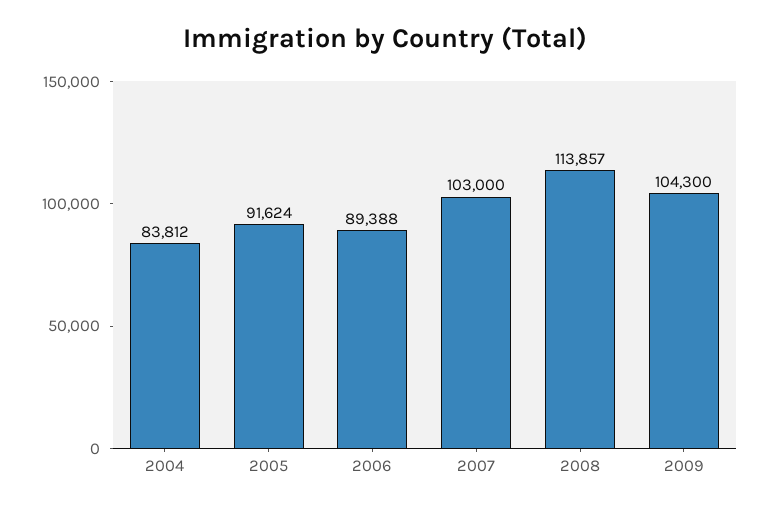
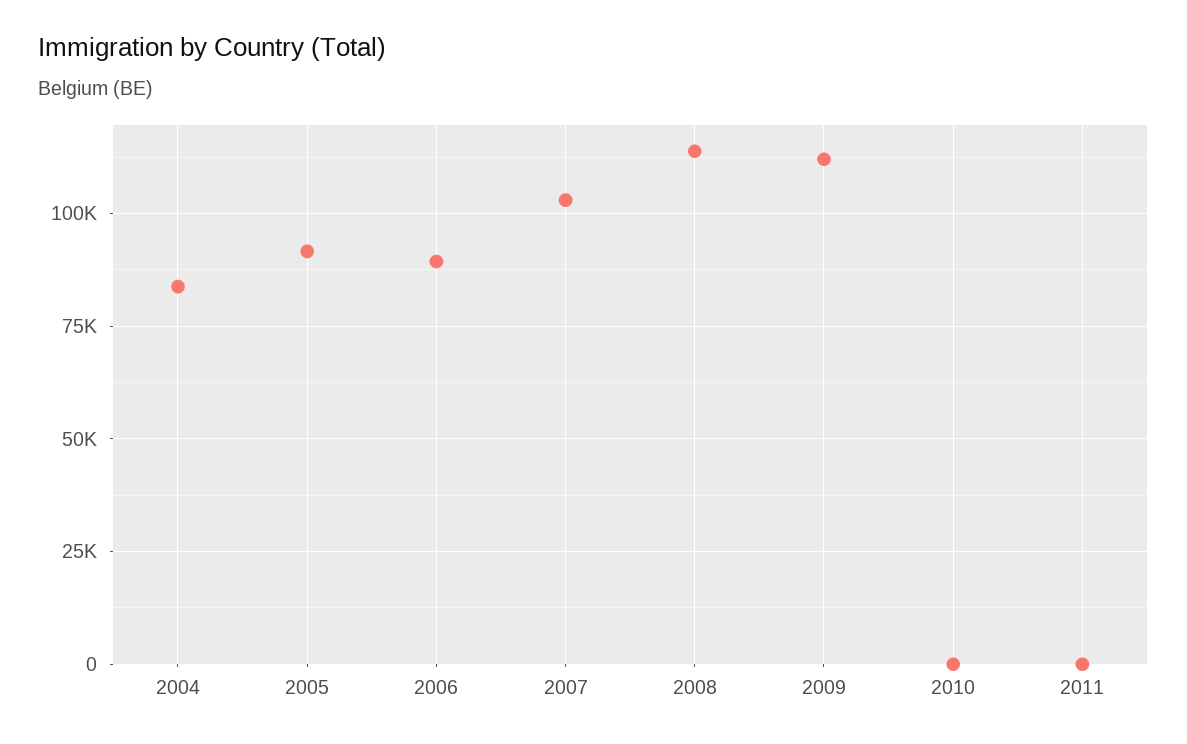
2009: 104300 -> 112500
2010: none -> 0
2011: none -> 0

